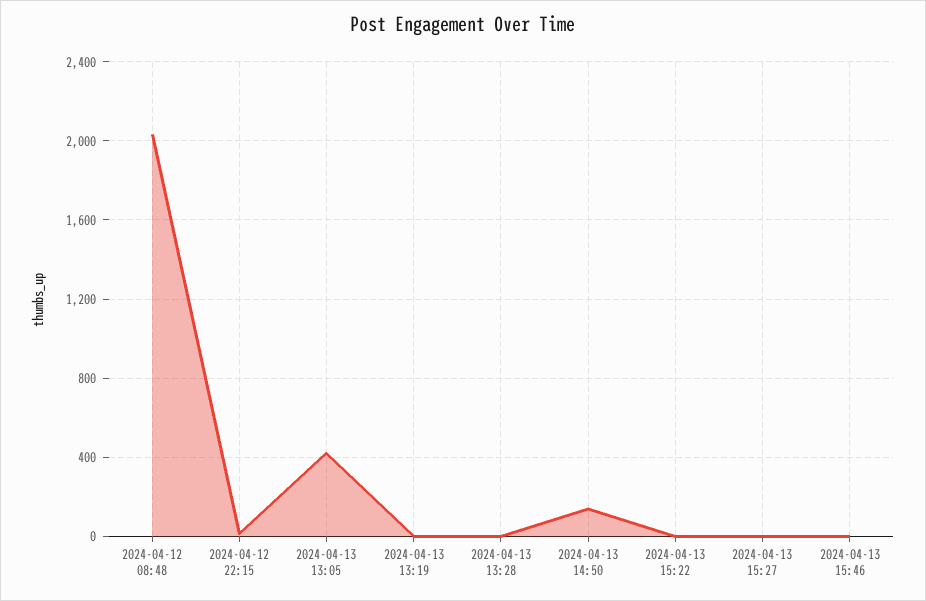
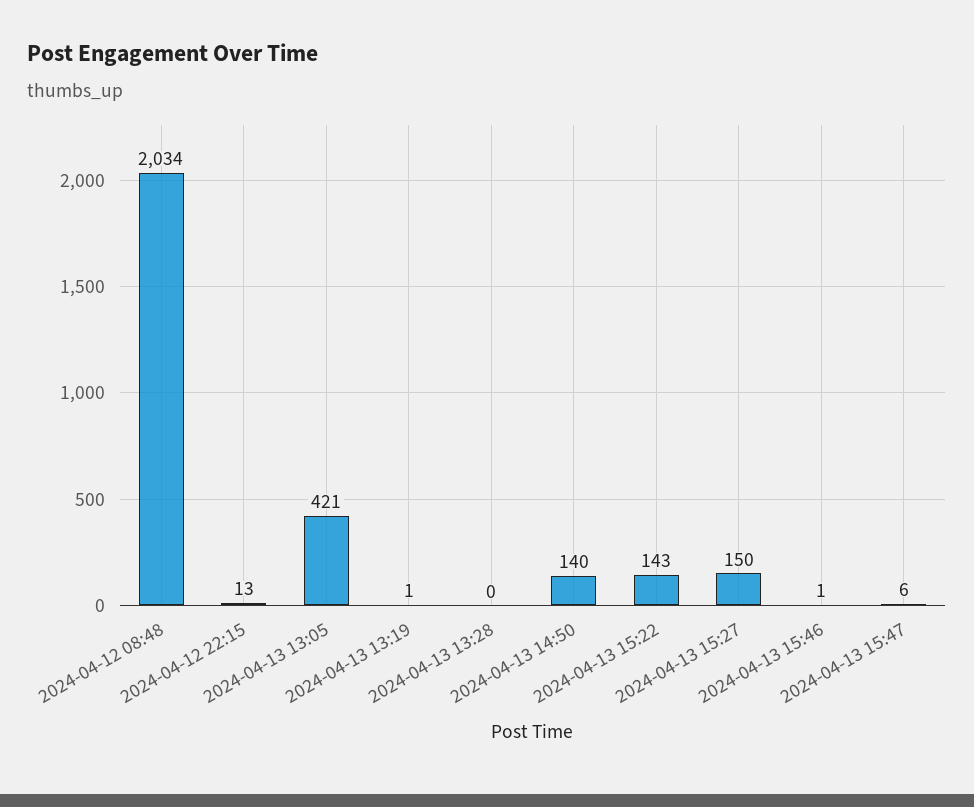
2024-04-13 15:22: 0 -> 143
2024-04-13 15:27: 0 -> 150
2024-04-13 15:47: none -> 6

